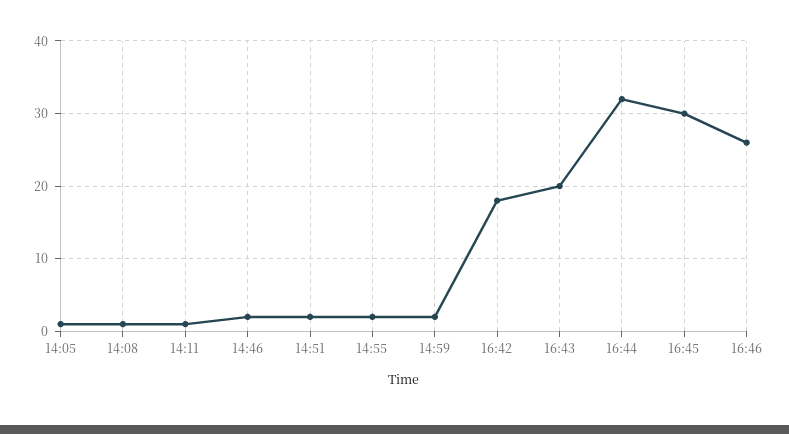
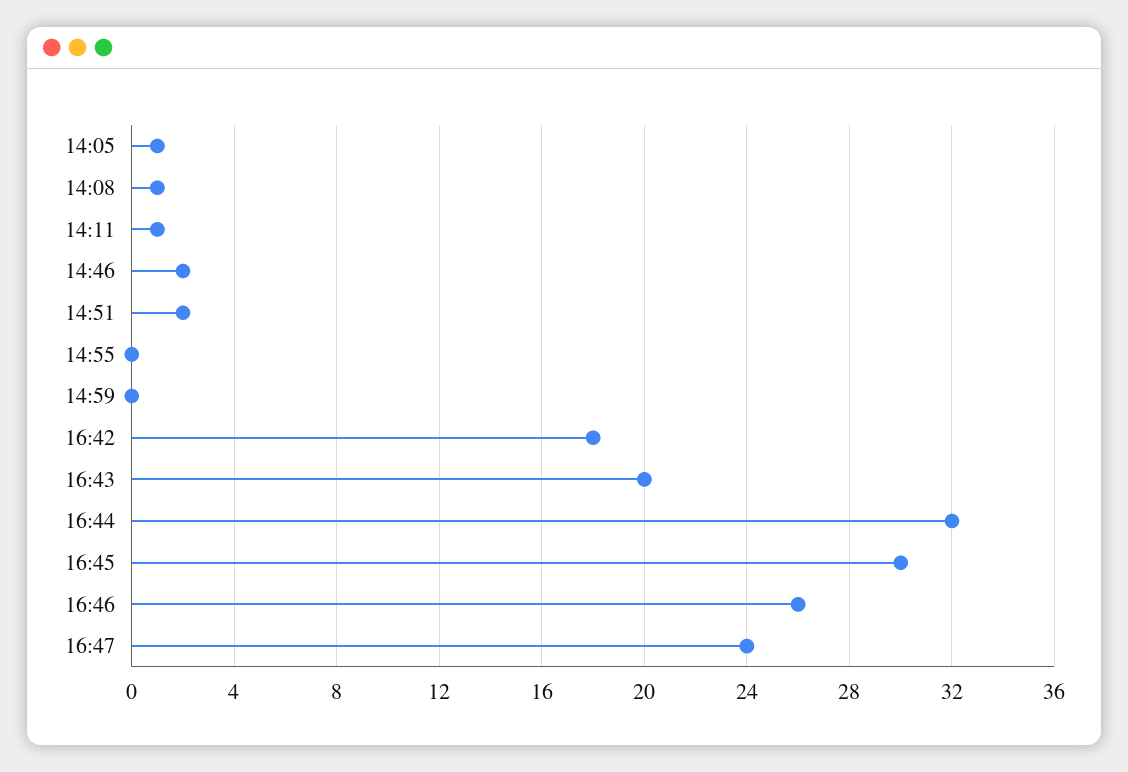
14:55: 2 -> 0
14:59: 2 -> 0
16:47: none -> 24

